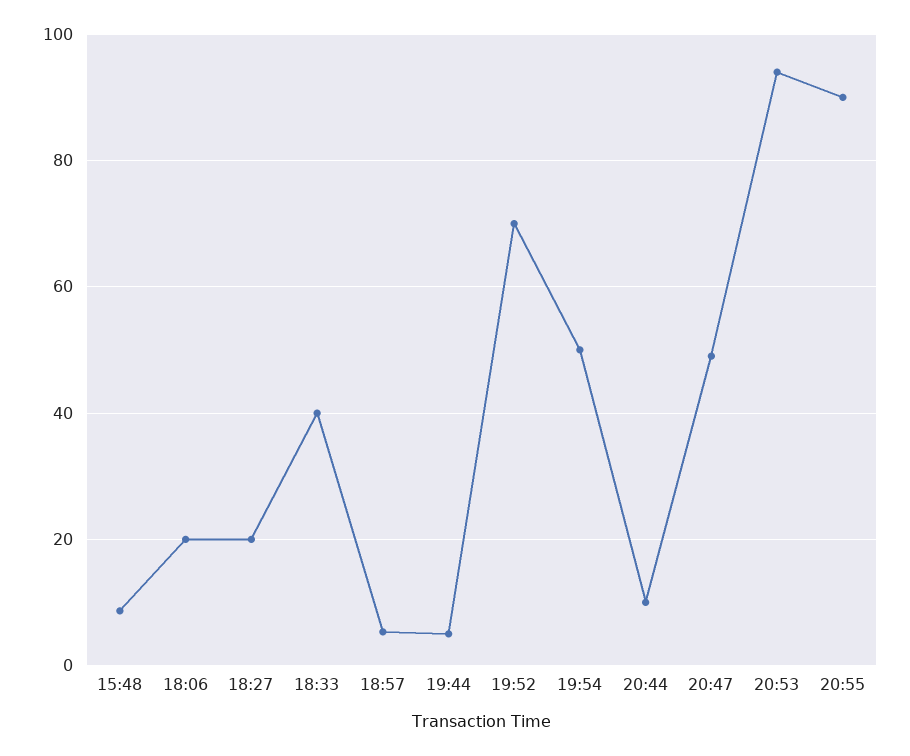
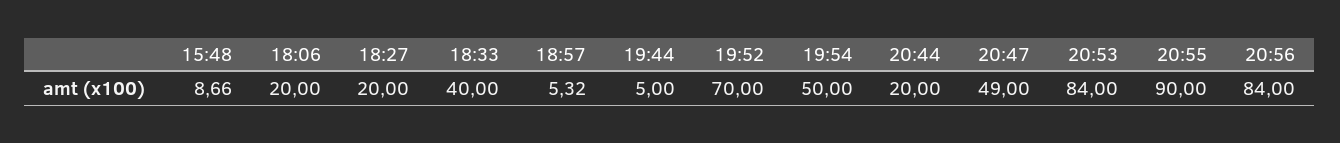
20:44: 10 -> 20
20:53: 94 -> 84
20:56: none -> 84

